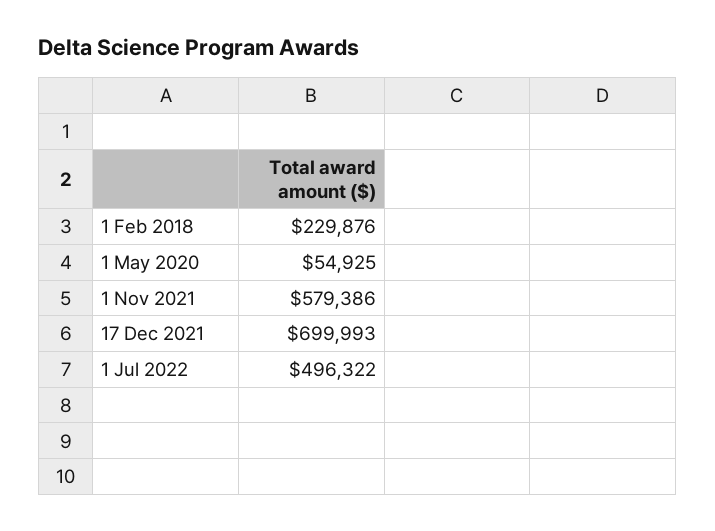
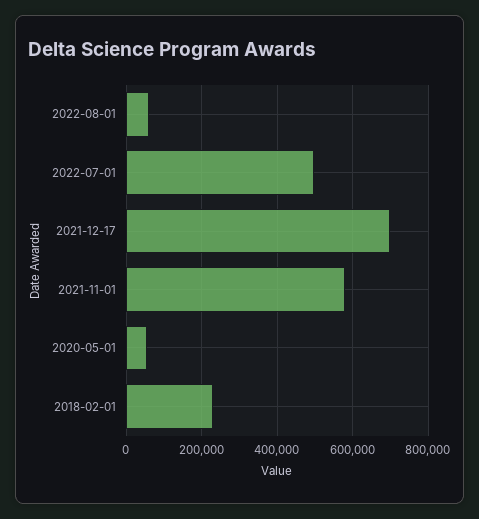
2022-08-01: none -> 60000

